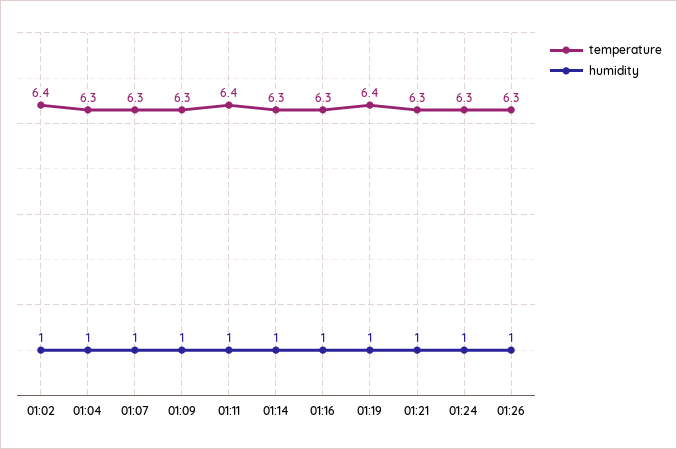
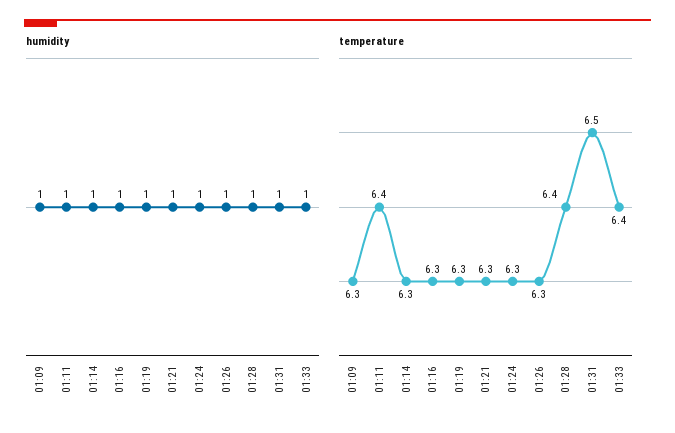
temperature, 01:02: 6.4 -> none
humidity, 01:02: 1 -> none
temperature, 01:04: 6.3 -> none
humidity, 01:04: 1 -> none
temperature, 01:07: 6.3 -> none
humidity, 01:07: 1 -> none
temperature, 01:19: 6.4 -> 6.3
humidity, 01:28: none -> 1
humidity, 01:31: none -> 1
humidity, 01:33: none -> 1
temperature, 01:28: none -> 6.4
temperature, 01:31: none -> 6.5
temperature, 01:33: none -> 6.4

